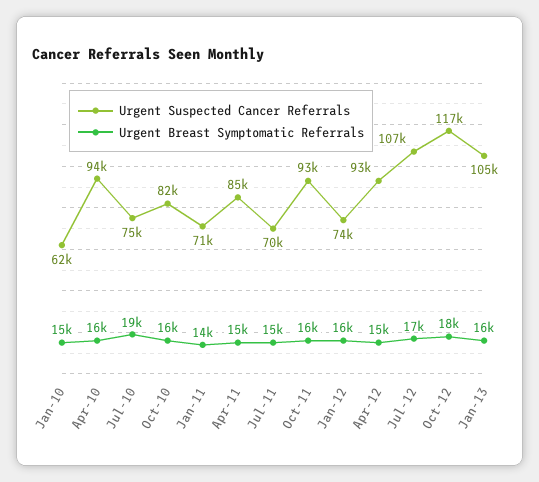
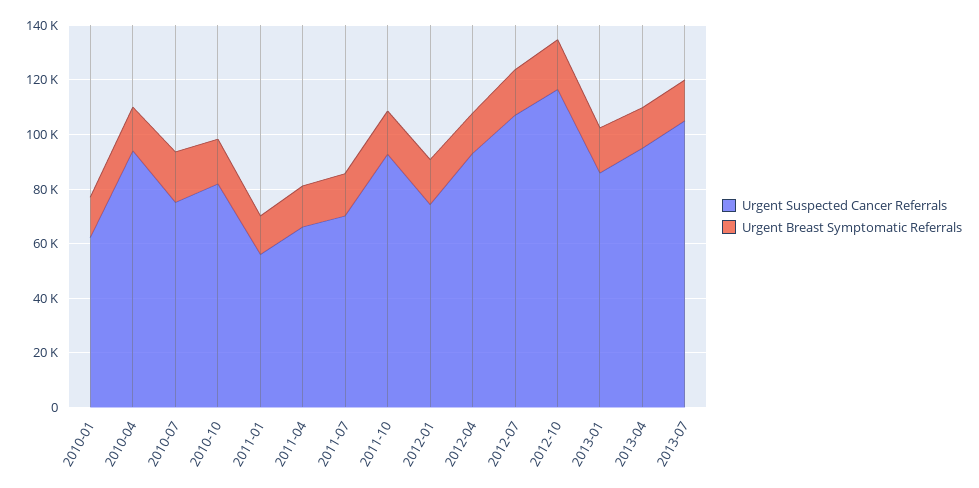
Urgent Suspected Cancer Referrals, Jan-11: 71000 -> 55000
Urgent Suspected Cancer Referrals, Apr-11: 85000 -> 65000
Urgent Suspected Cancer Referrals, Jan-13: 105000 -> 85000
Urgent Suspected Cancer Referrals, 2013-04: none -> 95000
Urgent Breast Symptomatic Referrals, 2013-04: none -> 15000
Urgent Suspected Cancer Referrals, 2013-07: none -> 105000
Urgent Breast Symptomatic Referrals, 2013-07: none -> 15000

